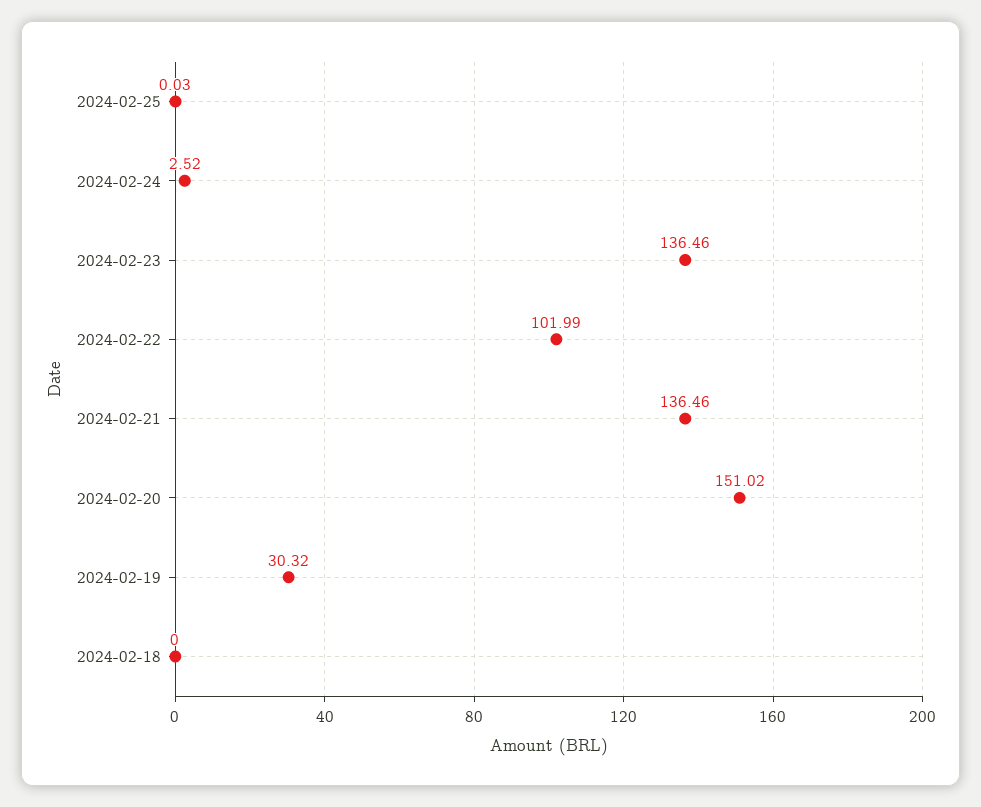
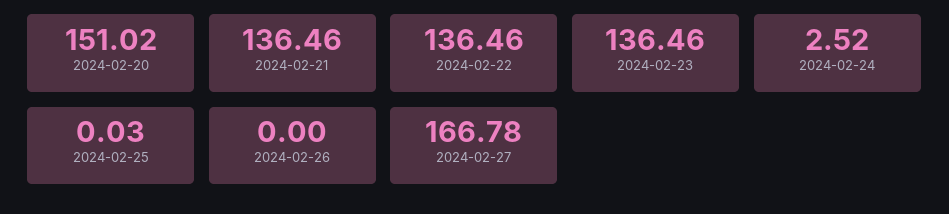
2024-02-22: 101.99 -> 136.46
2024-02-19: 30.32 -> none
2024-02-18: 0 -> none
2024-02-26: none -> 0
2024-02-27: none -> 166.78

